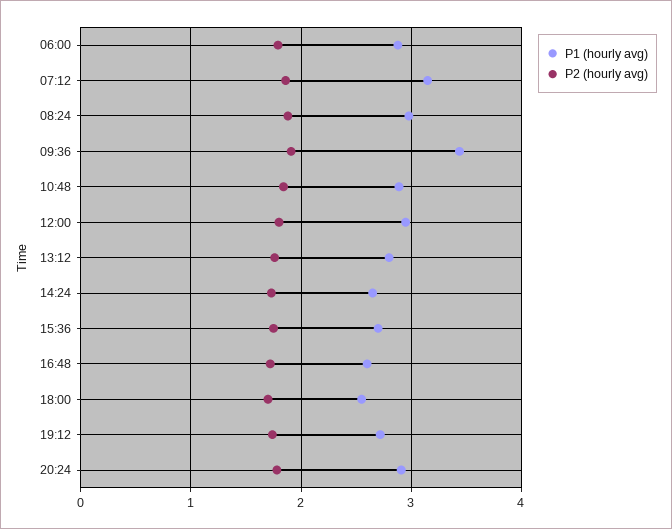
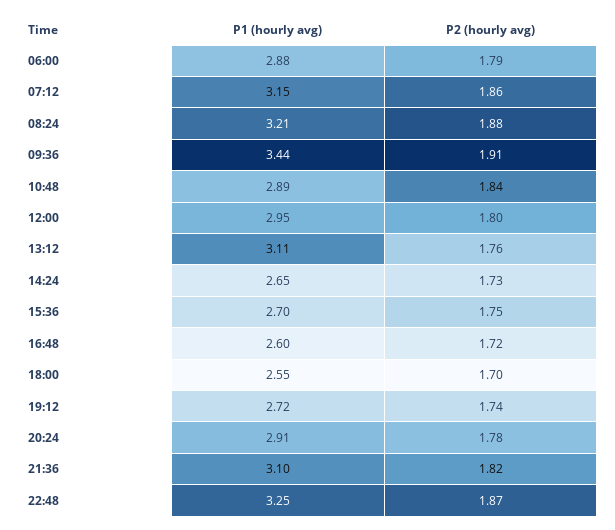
P1 (hourly avg), 08:24: 3 -> 3.21
P1 (hourly avg), 13:12: 2.8 -> 3.11
P1 (hourly avg), 21:36: none -> 3.1
P2 (hourly avg), 21:36: none -> 1.82
P1 (hourly avg), 22:48: none -> 3.25
P2 (hourly avg), 22:48: none -> 1.87

